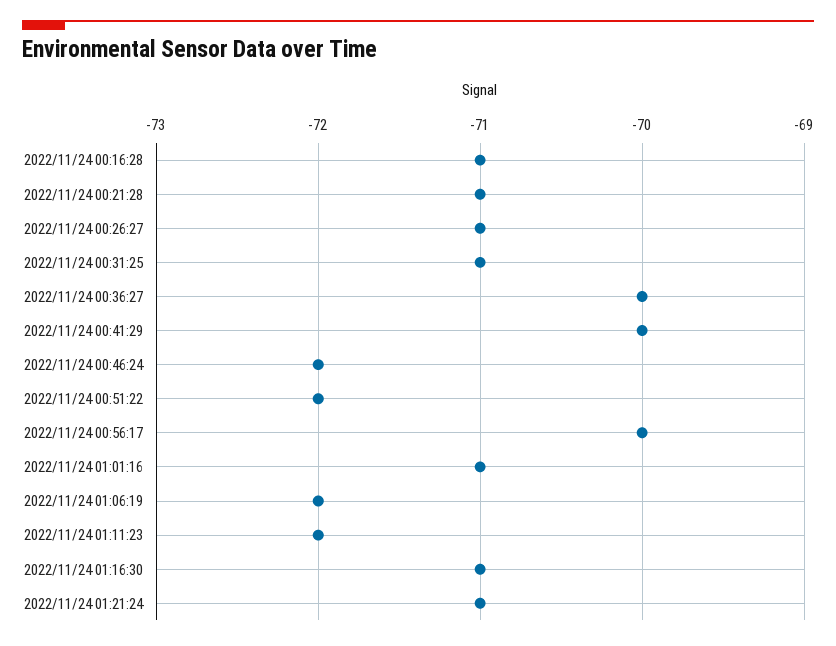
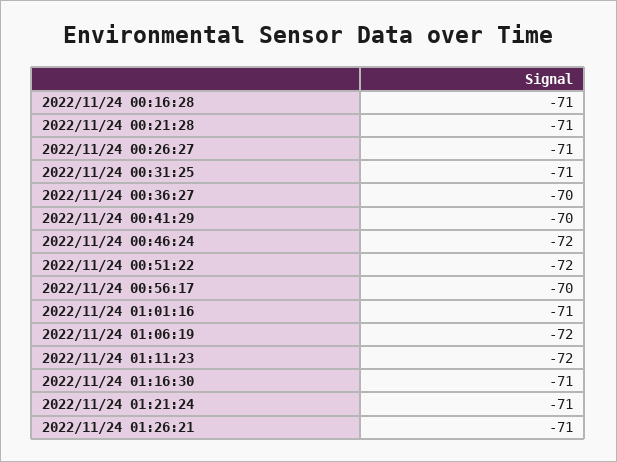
2022/11/24 01:26:21: none -> -71

